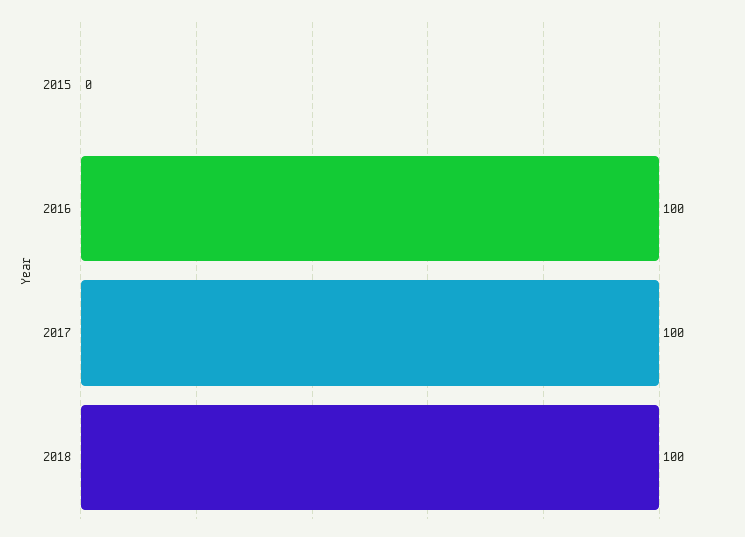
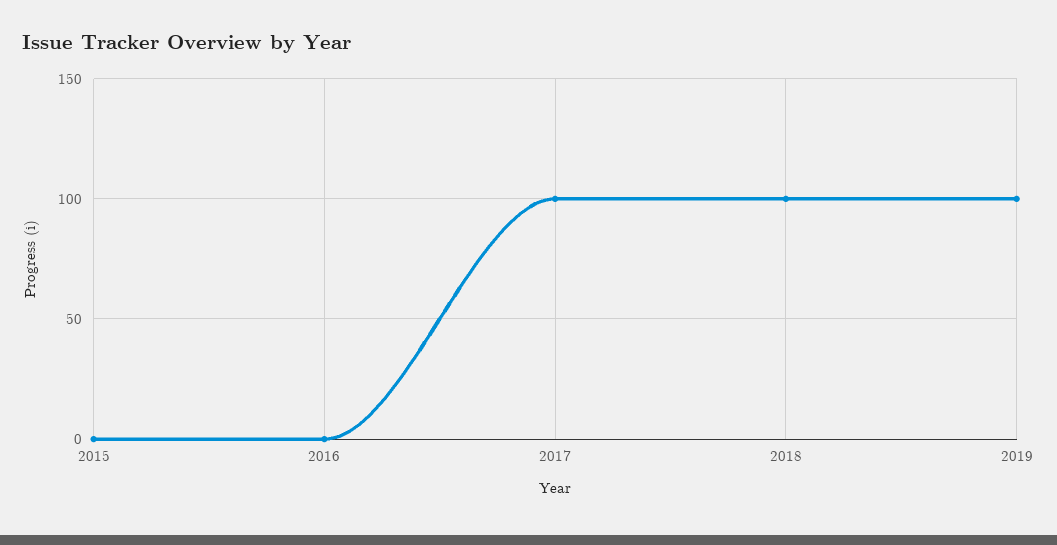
2016: 100 -> 0
2019: none -> 100

